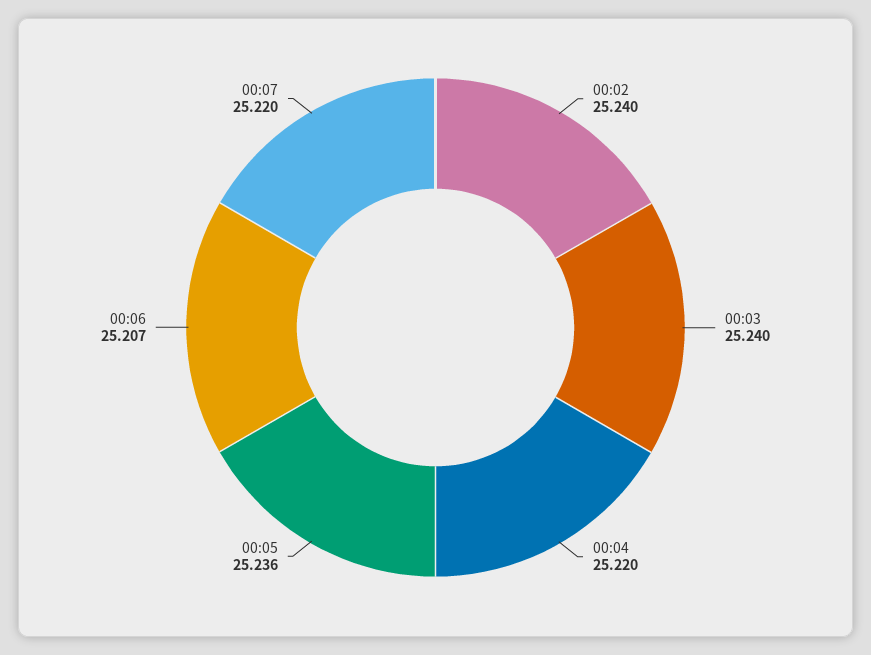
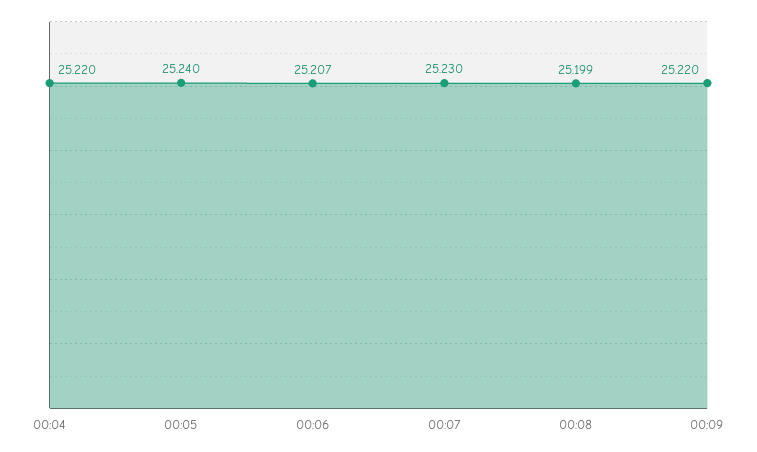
00:02: 25.24 -> none
00:03: 25.24 -> none
00:05: 25.236 -> 25.24
00:07: 25.22 -> 25.23
00:08: none -> 25.199
00:09: none -> 25.22

